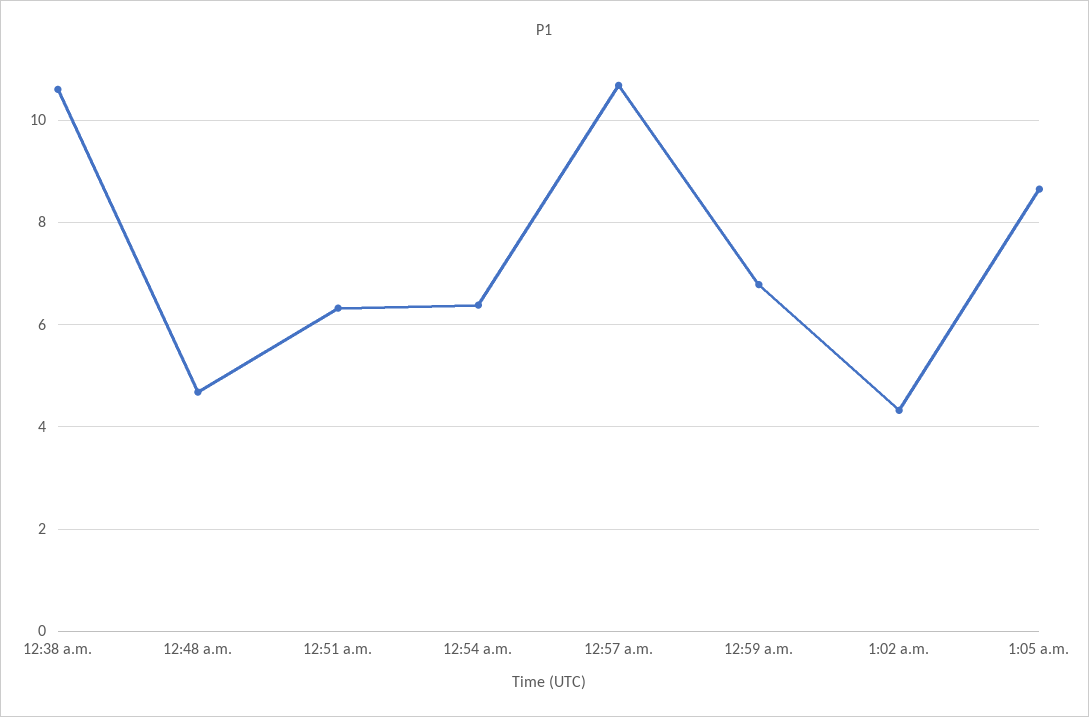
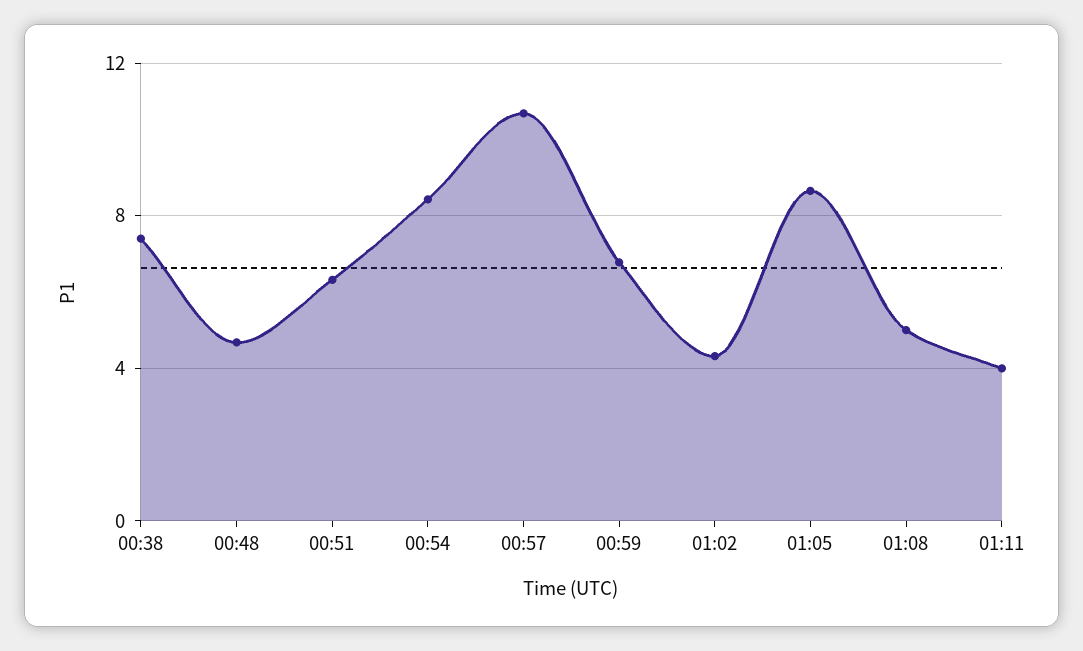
12:38 a.m.: 10.6 -> 7.5
12:54 a.m.: 6.4 -> 8.5
01:08: none -> 5
01:11: none -> 4

